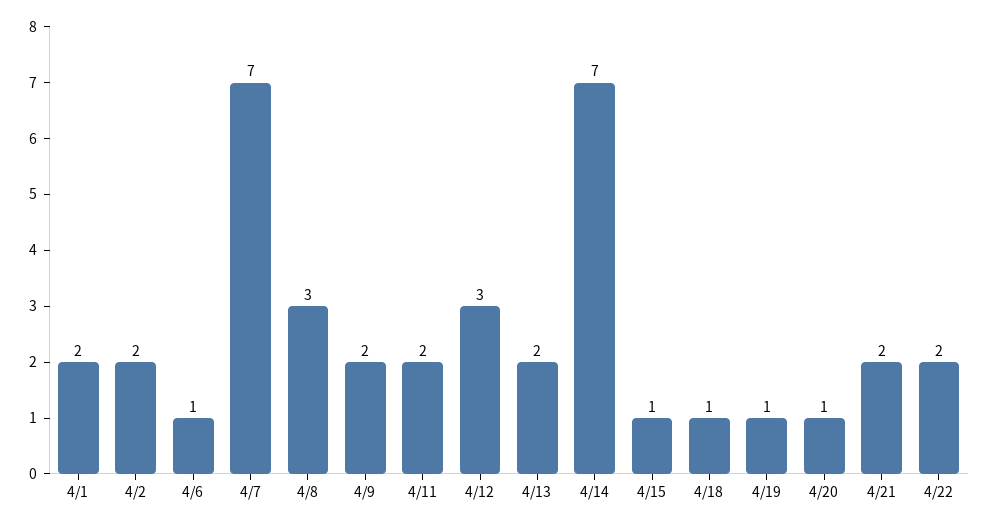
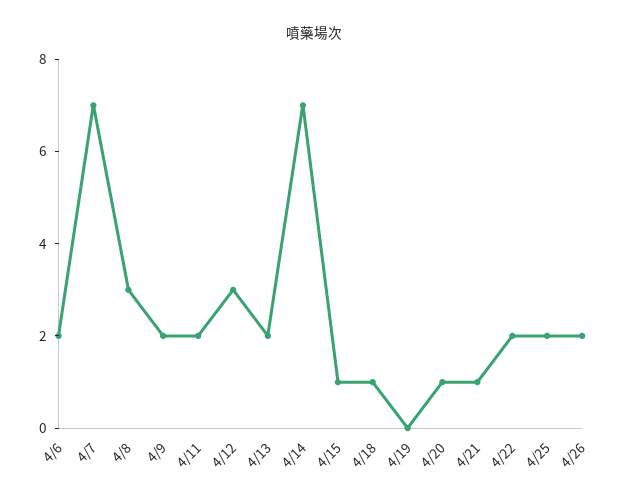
4/1: 2 -> none
4/2: 2 -> none
4/6: 1 -> 2
4/19: 1 -> 0
4/21: 2 -> 1
4/25: none -> 2
4/26: none -> 2

